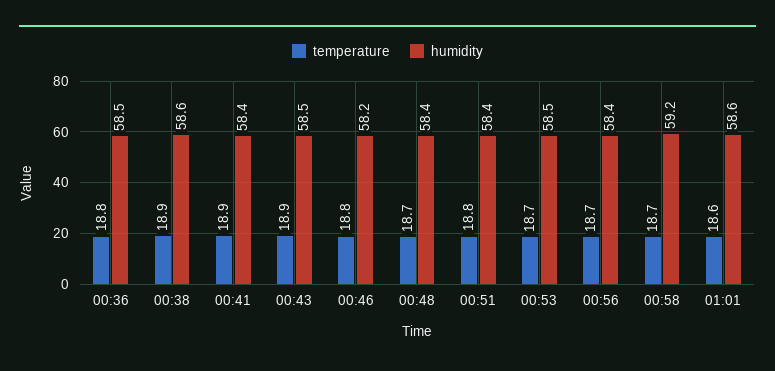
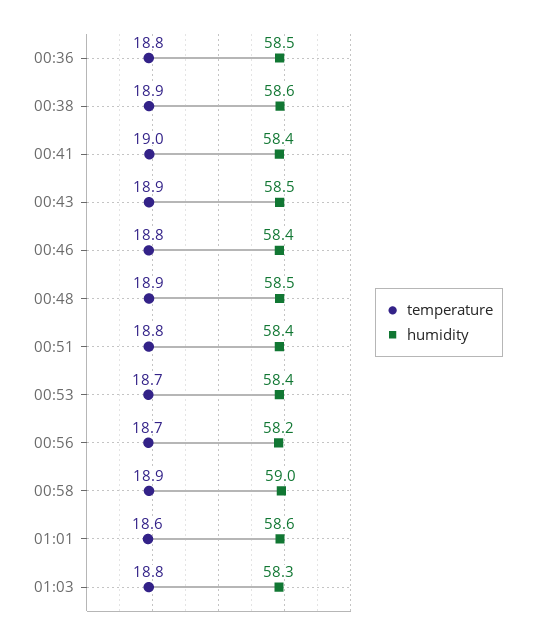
temperature, 00:41: 18.9 -> 19
humidity, 00:46: 58.2 -> 58.4
temperature, 00:48: 18.7 -> 18.9
humidity, 00:48: 58.4 -> 58.5
humidity, 00:53: 58.5 -> 58.4
humidity, 00:56: 58.4 -> 58.2
temperature, 00:58: 18.7 -> 18.9
humidity, 00:58: 59.2 -> 59
temperature, 01:03: none -> 18.8
humidity, 01:03: none -> 58.3

